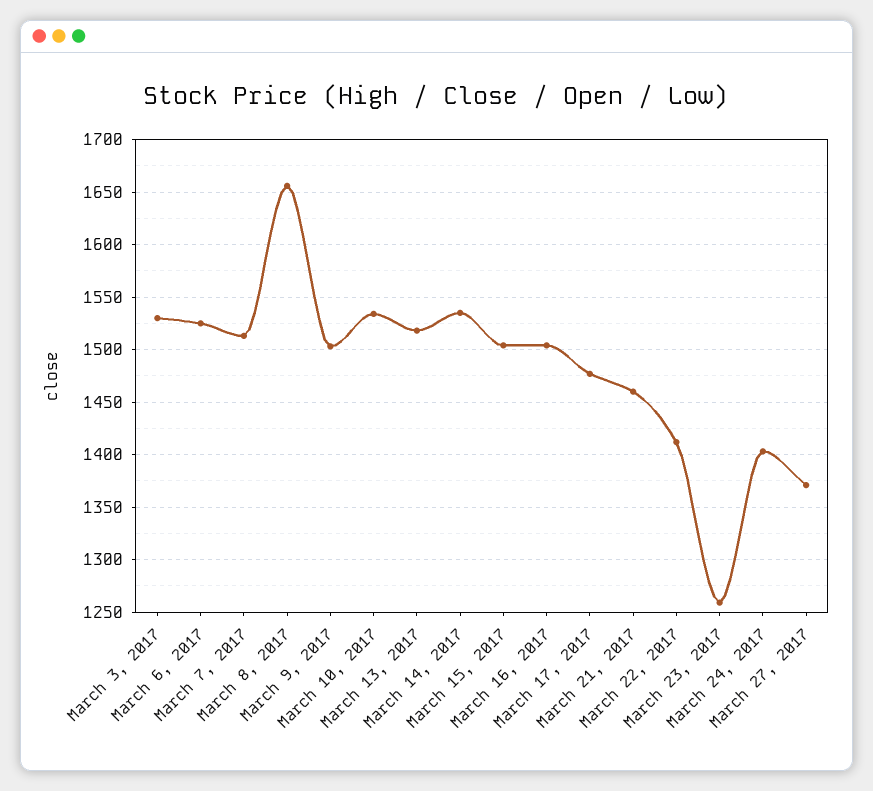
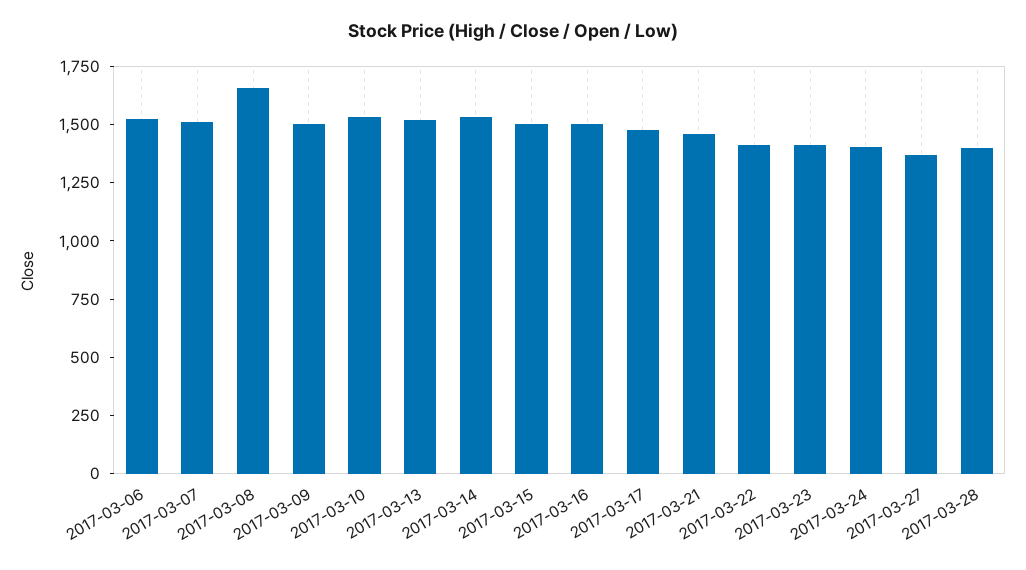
March 3, 2017: 1530 -> none
March 23, 2017: 1260 -> 1400
2017-03-28: none -> 1400

